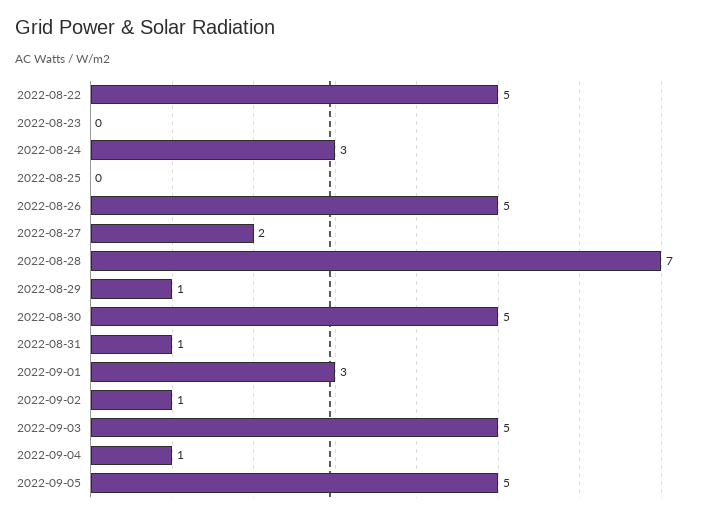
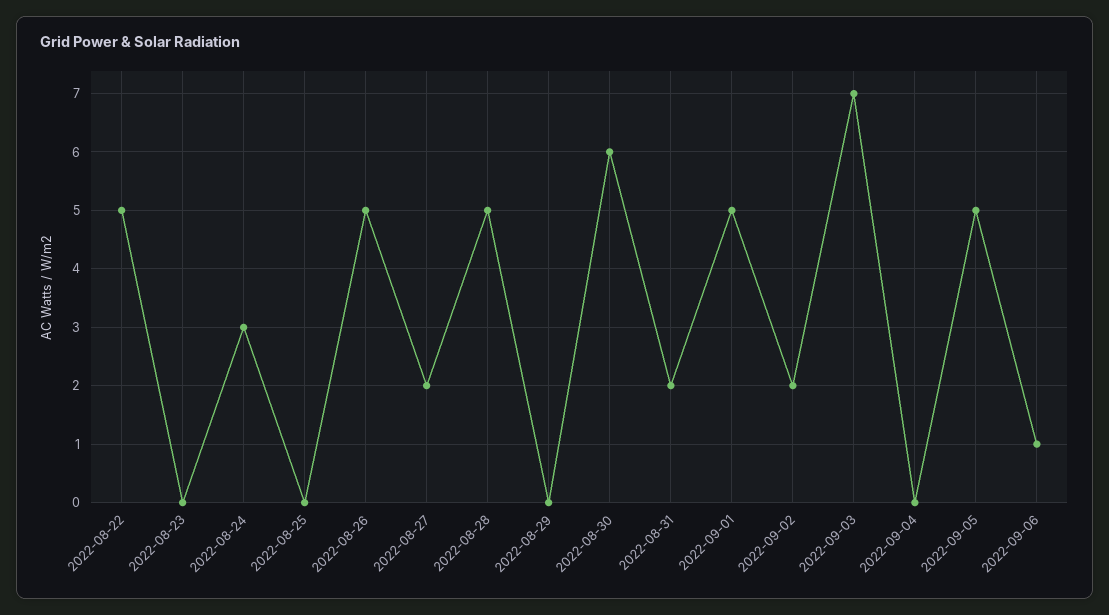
2022-08-28: 7 -> 5
2022-08-29: 1 -> 0
2022-08-30: 5 -> 6
2022-08-31: 1 -> 2
2022-09-01: 3 -> 5
2022-09-02: 1 -> 2
2022-09-03: 5 -> 7
2022-09-04: 1 -> 0
2022-09-06: none -> 1

